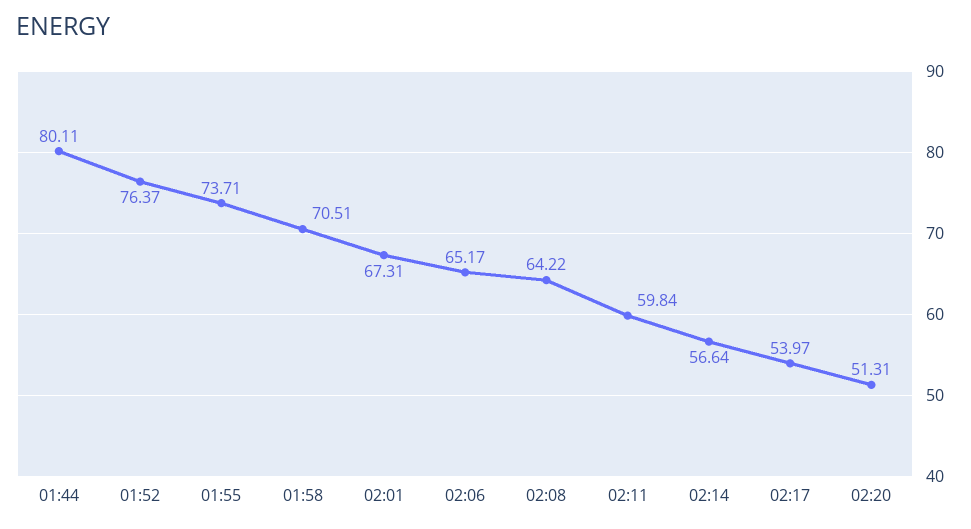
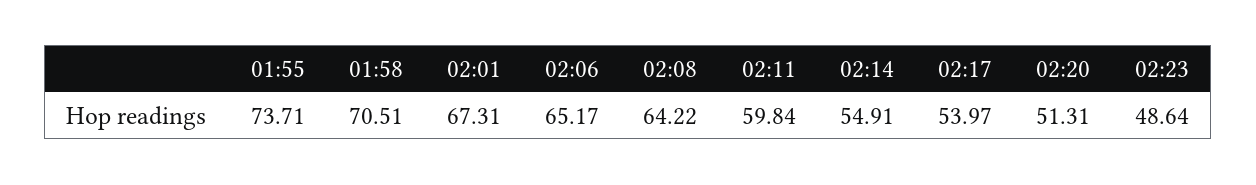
01:44: 80.11 -> none
01:52: 76.37 -> none
02:14: 56.64 -> 54.91
02:23: none -> 48.64

